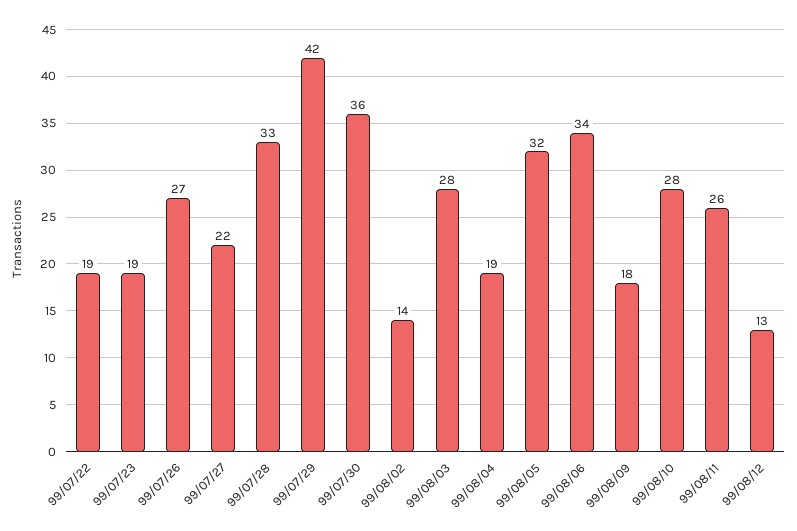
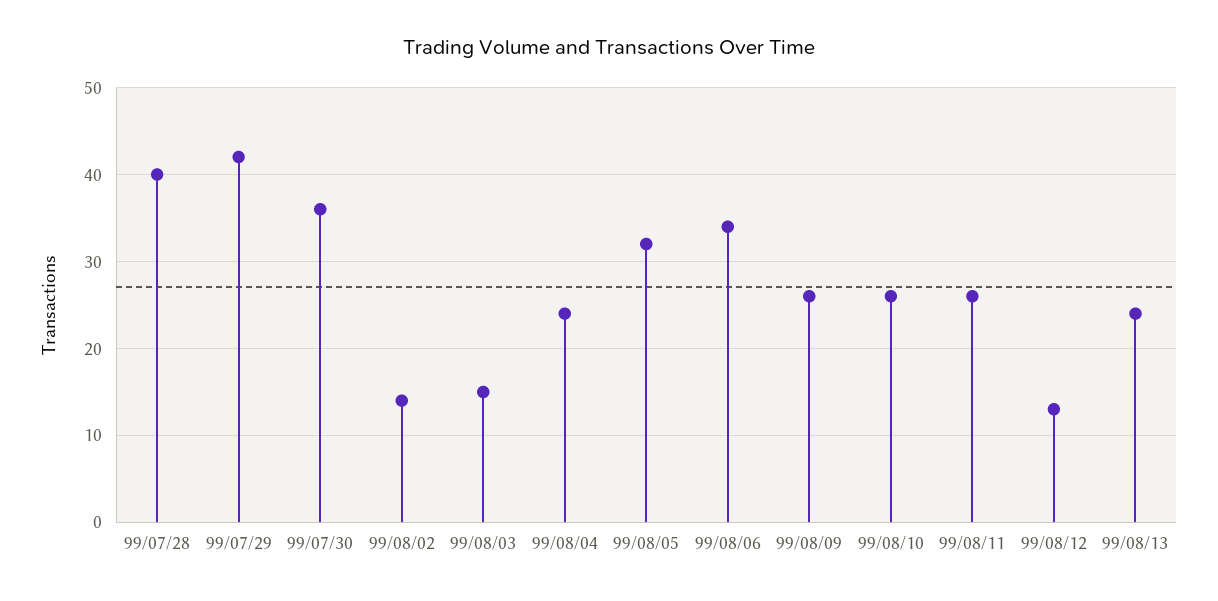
99/07/22: 19 -> none
99/07/23: 19 -> none
99/07/26: 27 -> none
99/07/27: 22 -> none
99/07/28: 33 -> 40
99/08/03: 28 -> 15
99/08/04: 19 -> 24
99/08/09: 18 -> 26
99/08/10: 28 -> 26
99/08/13: none -> 24

